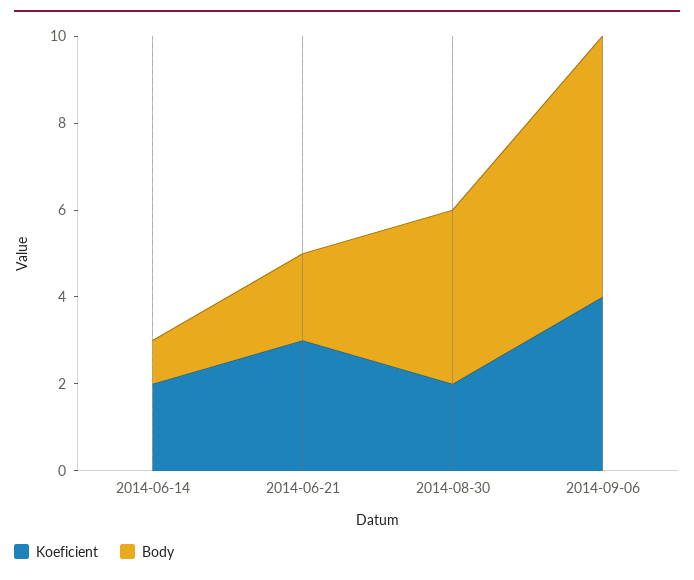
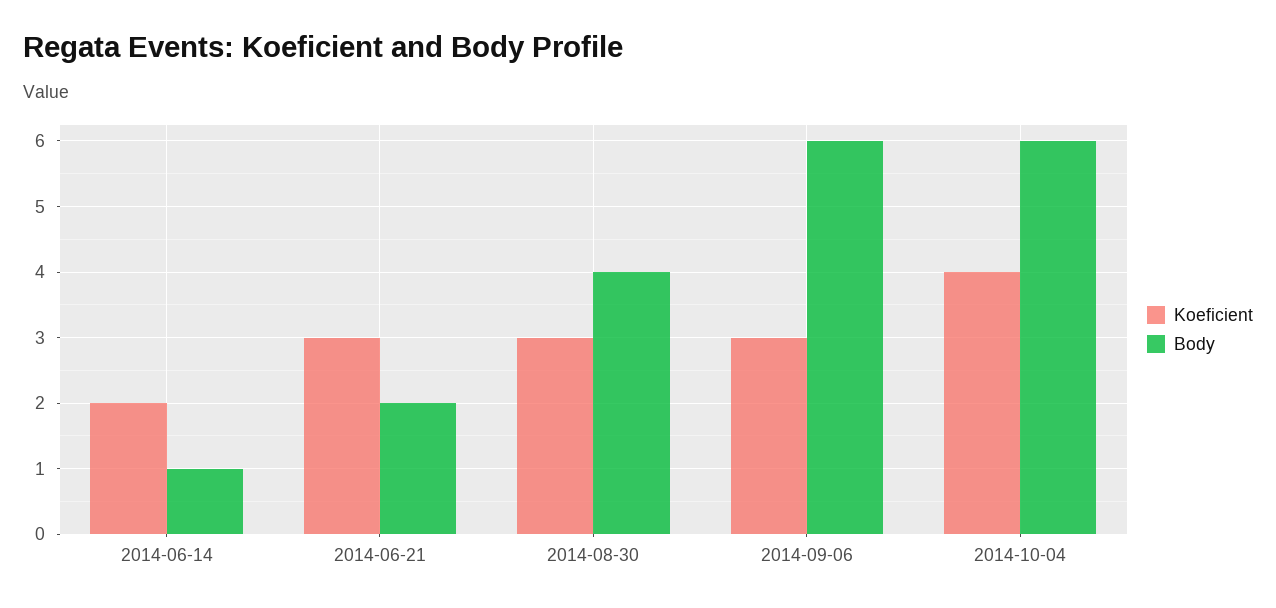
Koeficient, 2014-08-30: 2 -> 3
Koeficient, 2014-09-06: 4 -> 3
Koeficient, 2014-10-04: none -> 4
Body, 2014-10-04: none -> 6

